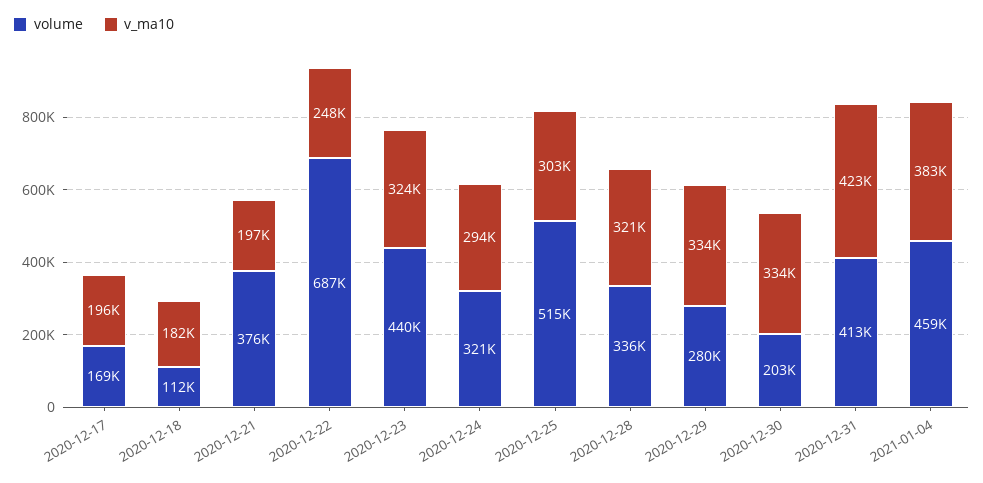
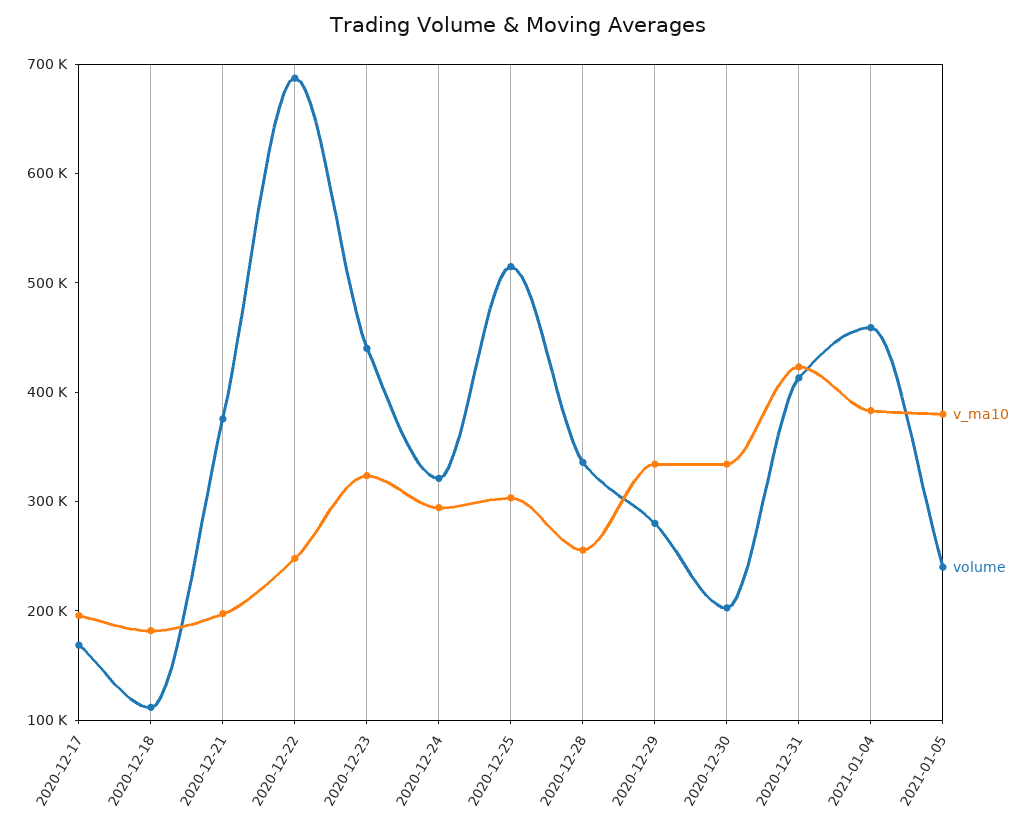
v_ma10, 2020-12-28: 321000 -> 260000
v_ma10, 2021-01-05: none -> 380000
volume, 2021-01-05: none -> 240000

